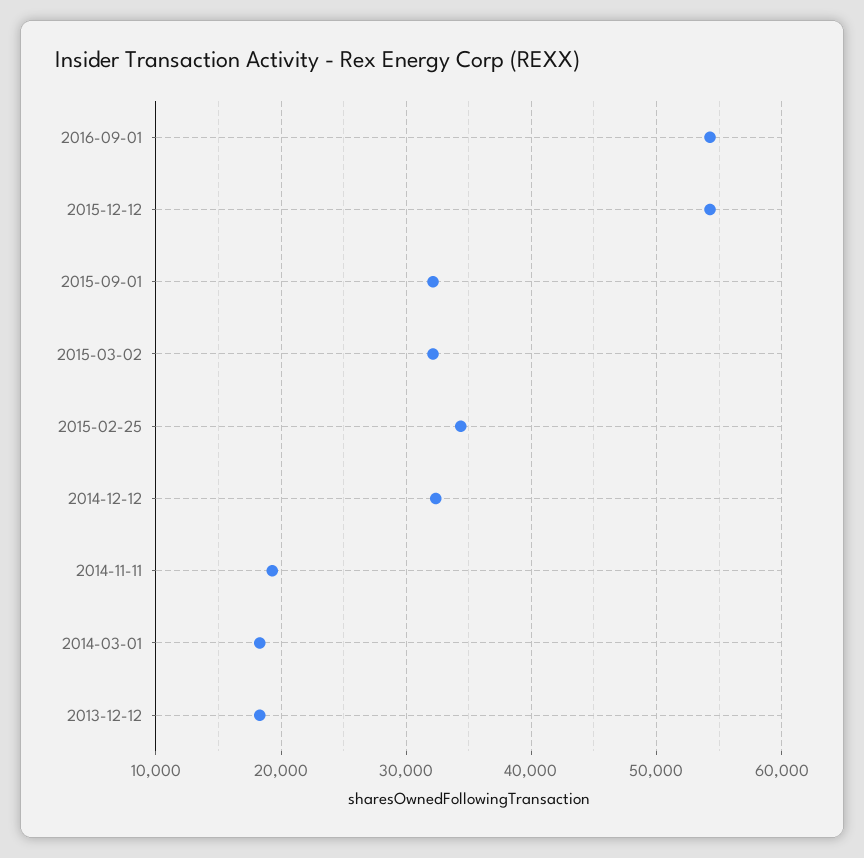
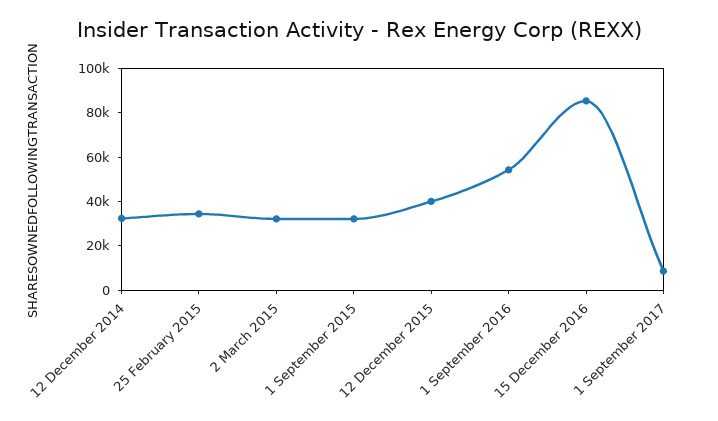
2015-12-12: 54000 -> 40000
2014-11-11: 19000 -> none
2014-03-01: 18000 -> none
2013-12-12: 18000 -> none
15 December 2016: none -> 85000
1 September 2017: none -> 10000

